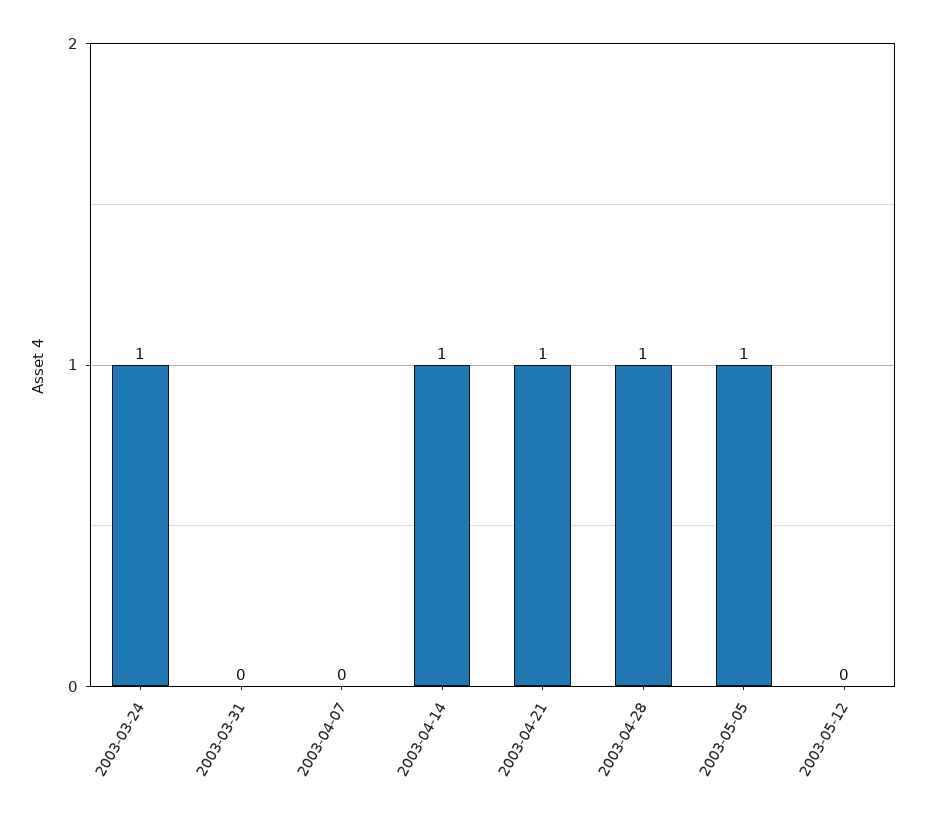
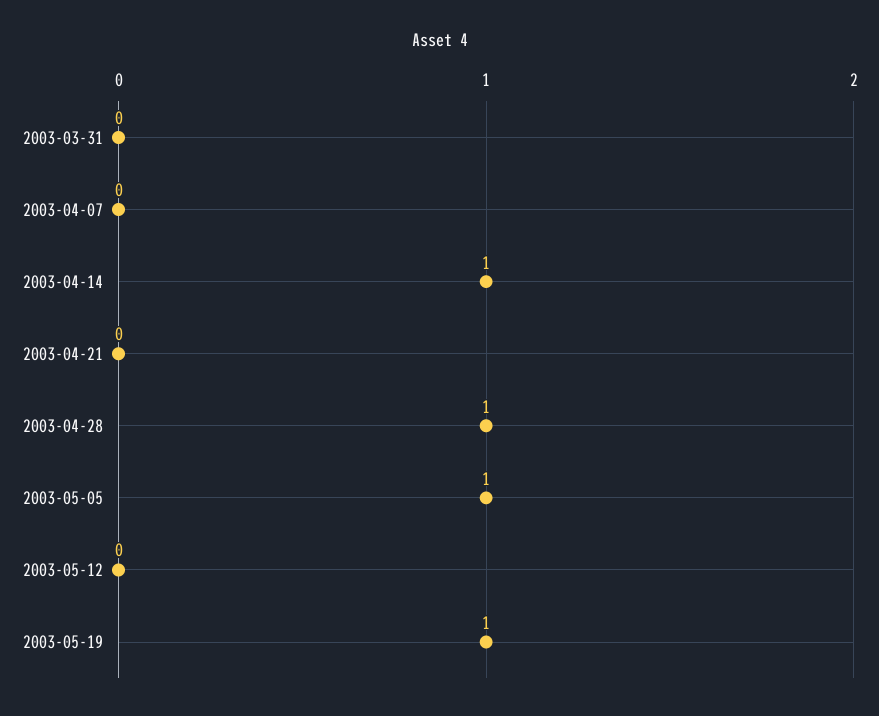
2003-03-24: 1 -> none
2003-04-21: 1 -> 0
2003-05-19: none -> 1

